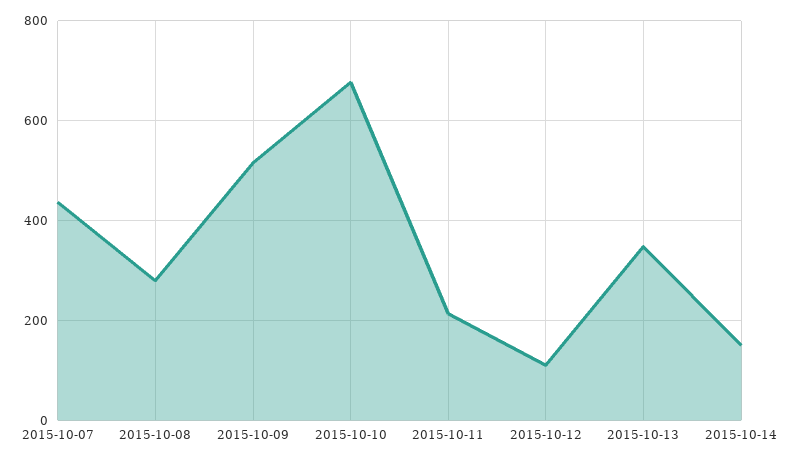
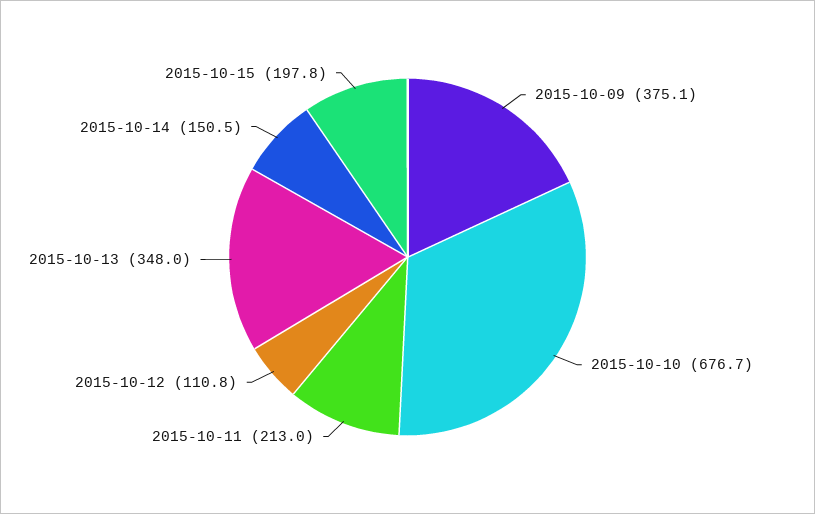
2015-10-07: 440 -> none
2015-10-08: 280 -> none
2015-10-09: 520 -> 375.1
2015-10-15: none -> 197.8

